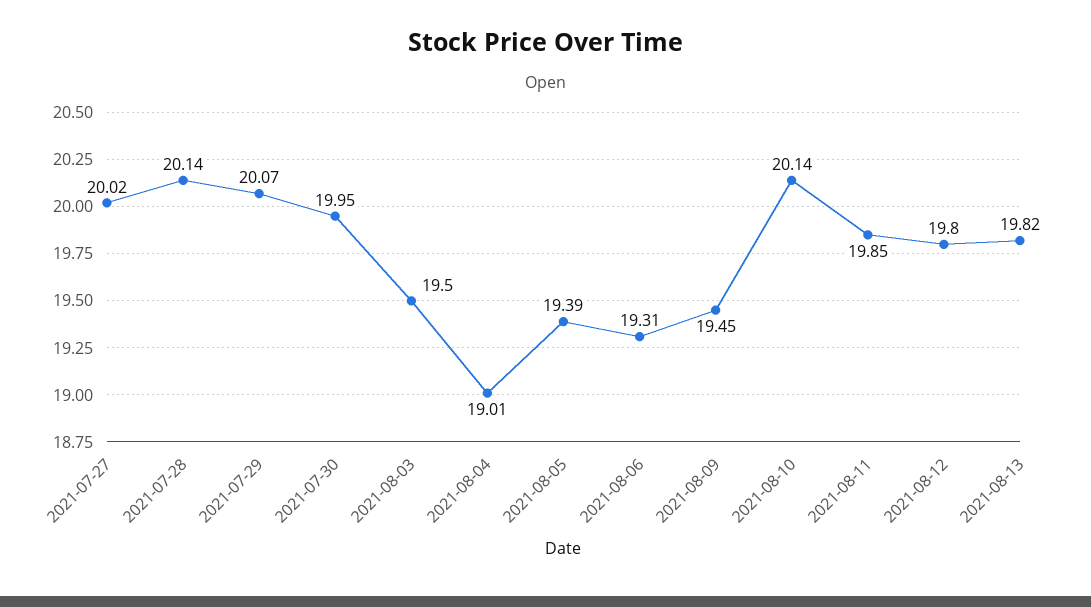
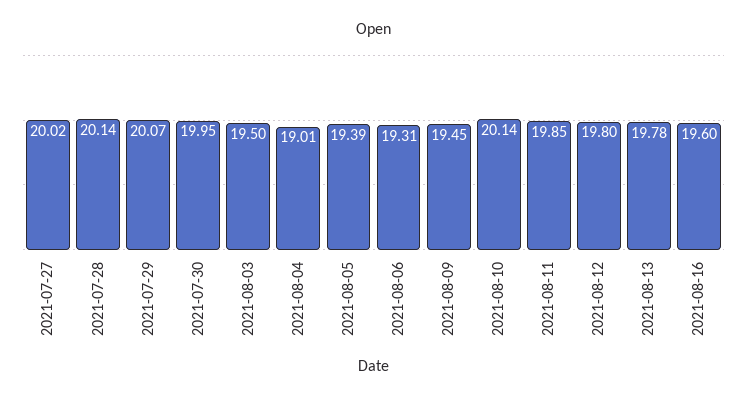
2021-08-13: 19.82 -> 19.78
2021-08-16: none -> 19.6

